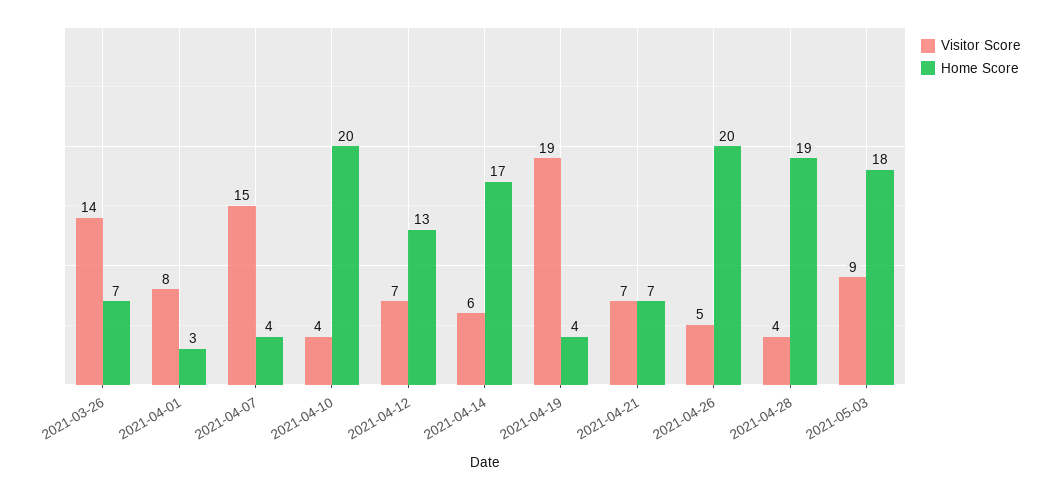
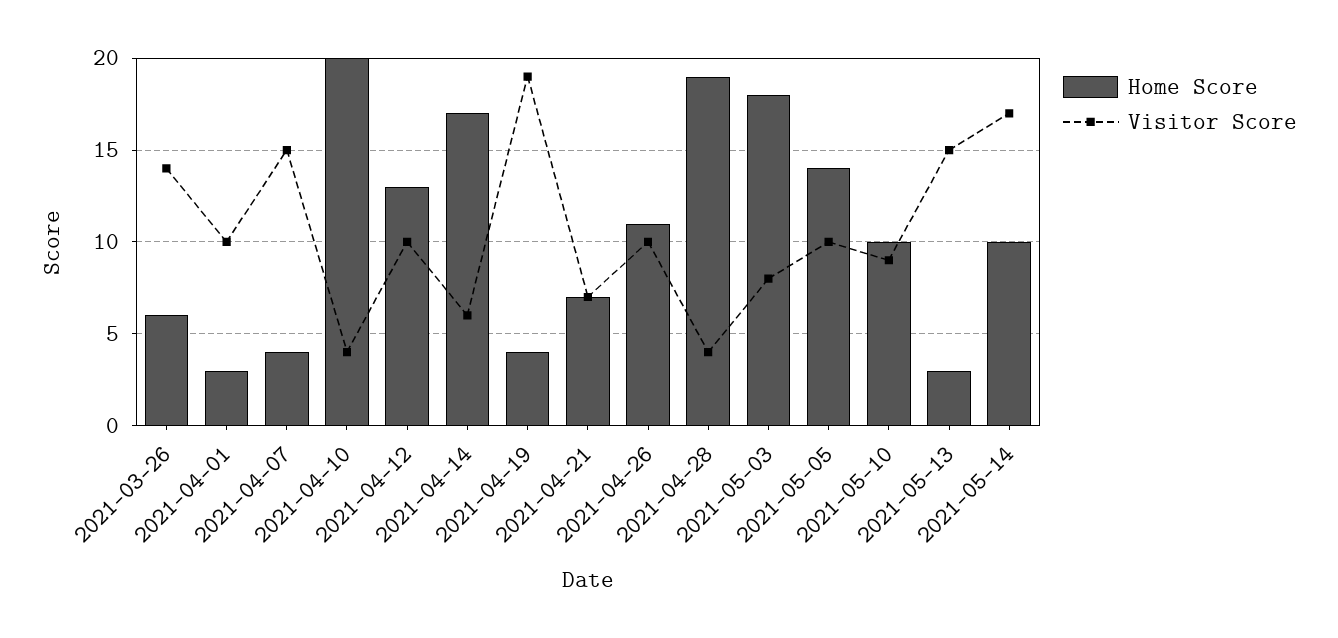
Home Score, 2021-03-26: 7 -> 6
Visitor Score, 2021-04-01: 8 -> 10
Visitor Score, 2021-04-12: 7 -> 10
Visitor Score, 2021-04-26: 5 -> 10
Home Score, 2021-04-26: 20 -> 11
Visitor Score, 2021-05-03: 9 -> 8
Home Score, 2021-05-05: none -> 14
Visitor Score, 2021-05-05: none -> 10
Home Score, 2021-05-10: none -> 10
Visitor Score, 2021-05-10: none -> 9
Home Score, 2021-05-13: none -> 3
Visitor Score, 2021-05-13: none -> 15
Home Score, 2021-05-14: none -> 10
Visitor Score, 2021-05-14: none -> 17

